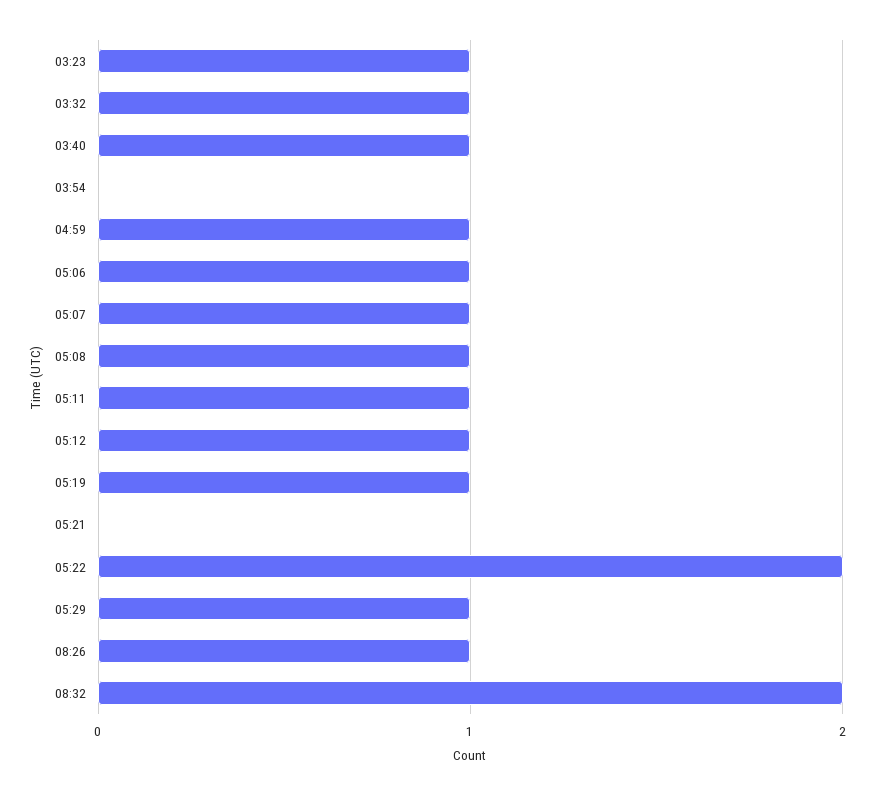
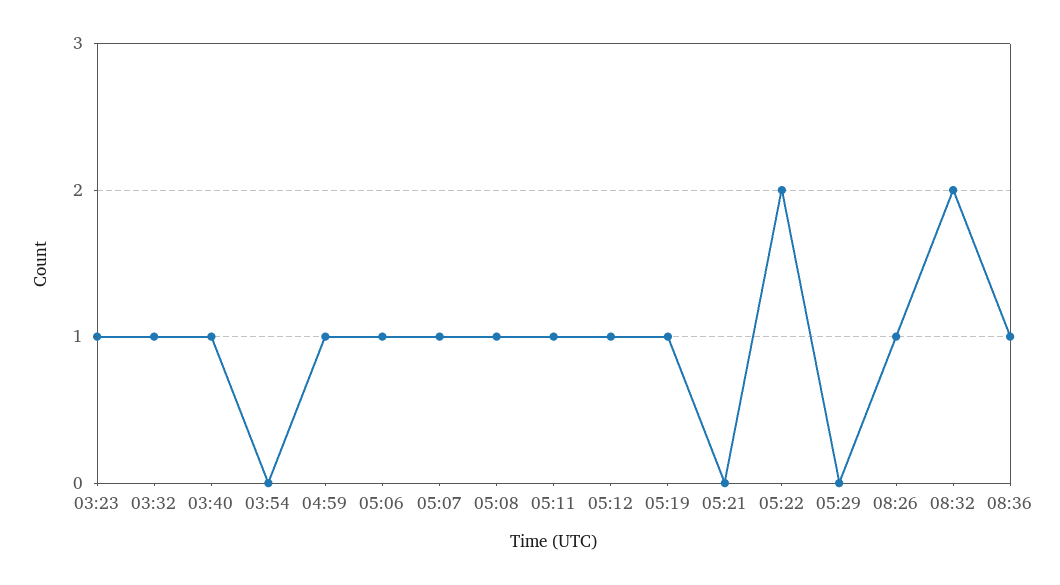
05:29: 1 -> 0
08:36: none -> 1

